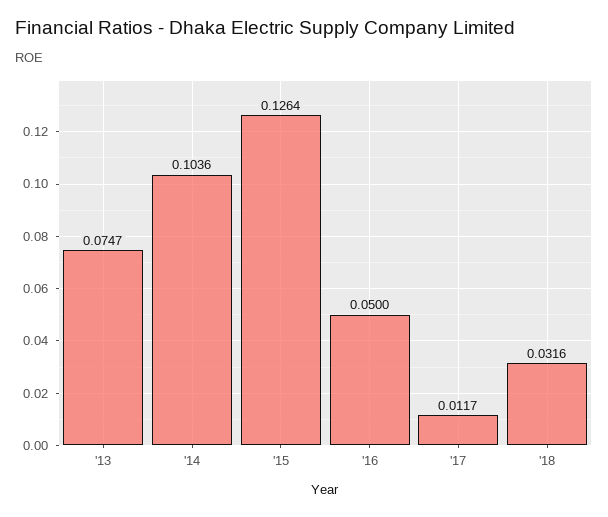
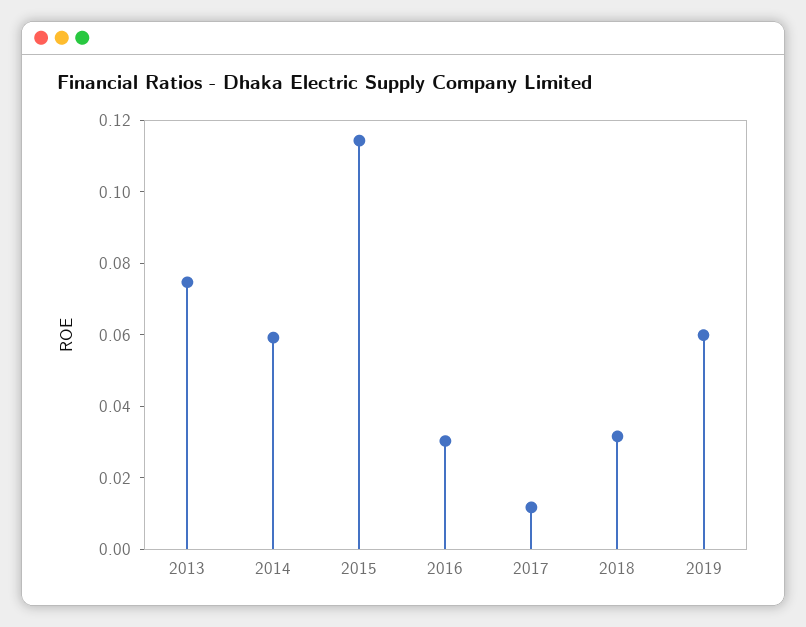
'14: 0.1036 -> 0.06
'15: 0.1264 -> 0.115
'16: 0.05 -> 0.03
2019: none -> 0.06

